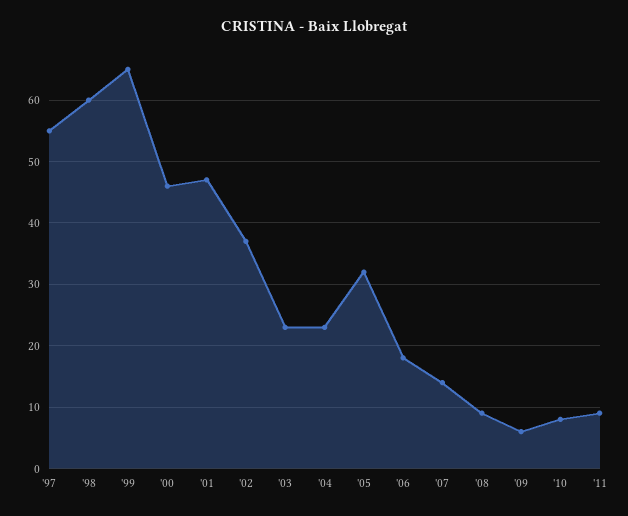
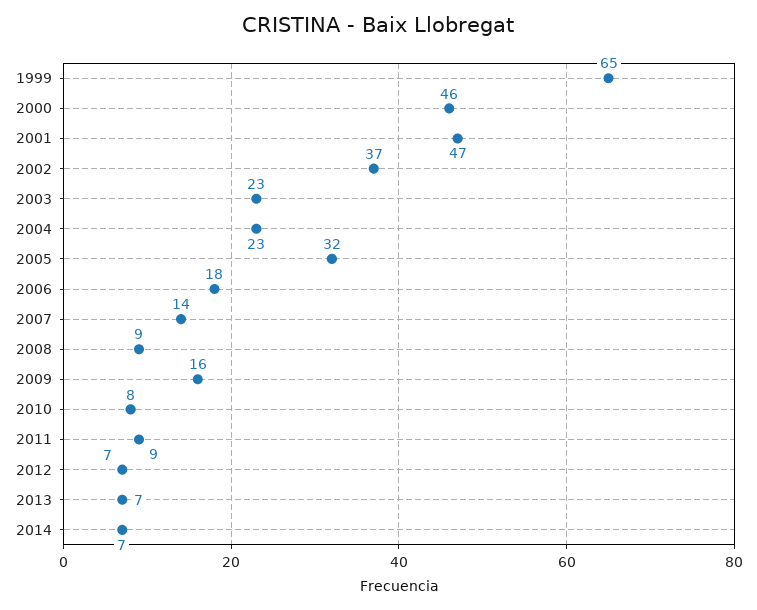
'97: 55 -> none
'98: 60 -> none
'09: 6 -> 16
2012: none -> 7
2013: none -> 7
2014: none -> 7

